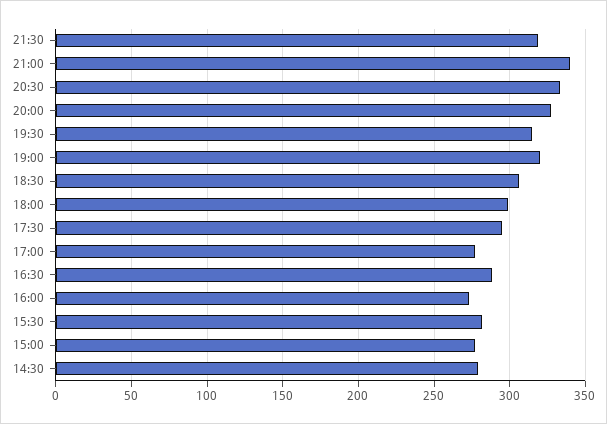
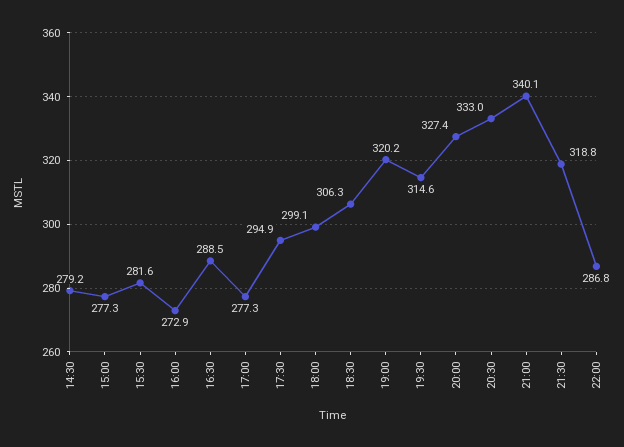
22:00: none -> 286.8

